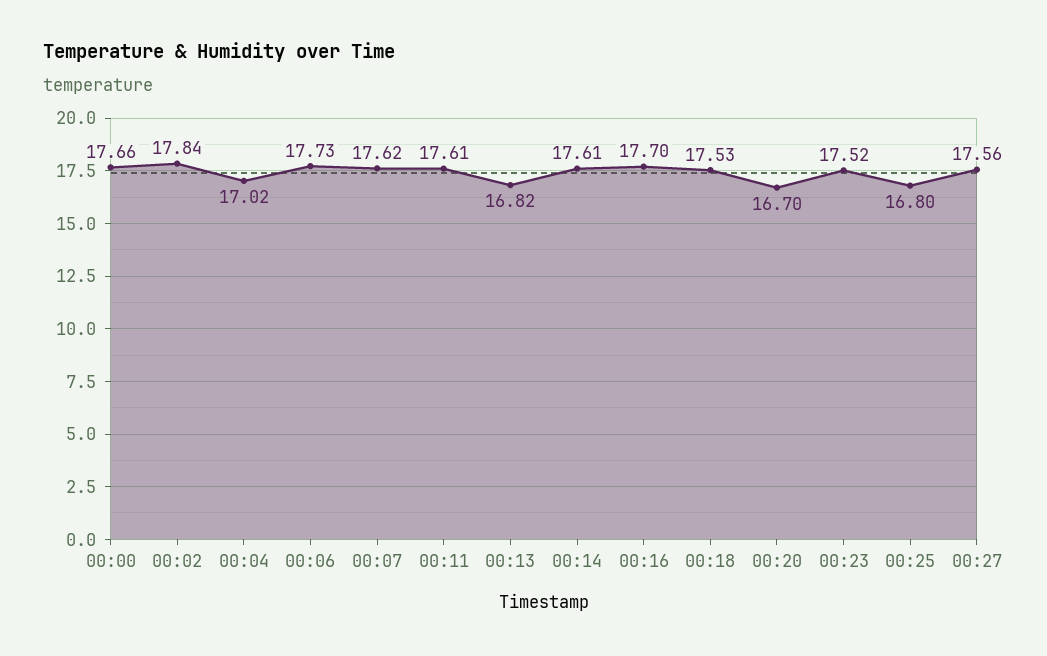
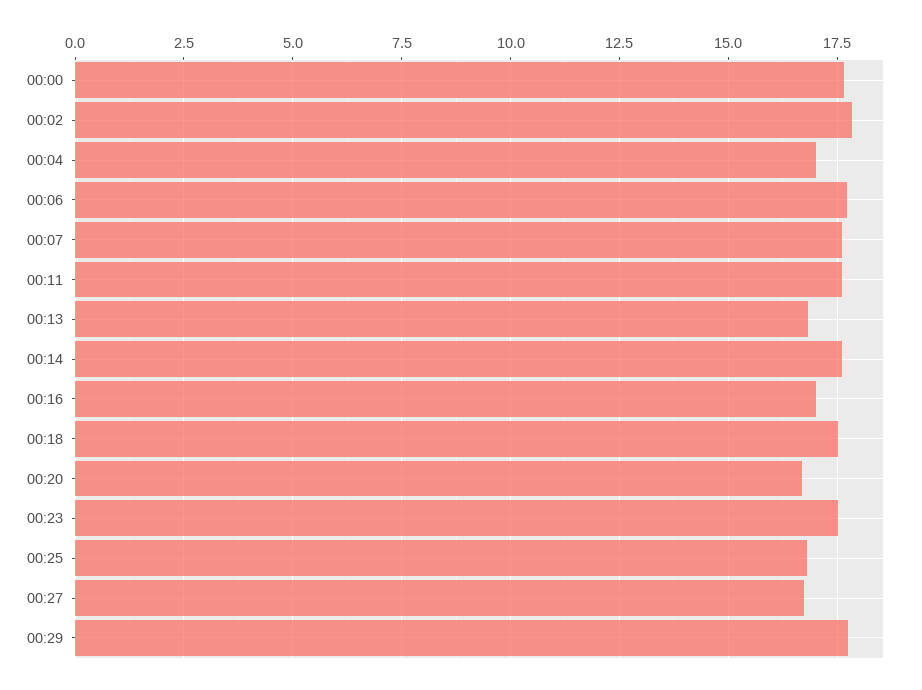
00:16: 17.7 -> 17
00:27: 17.56 -> 16.75
00:29: none -> 17.75

